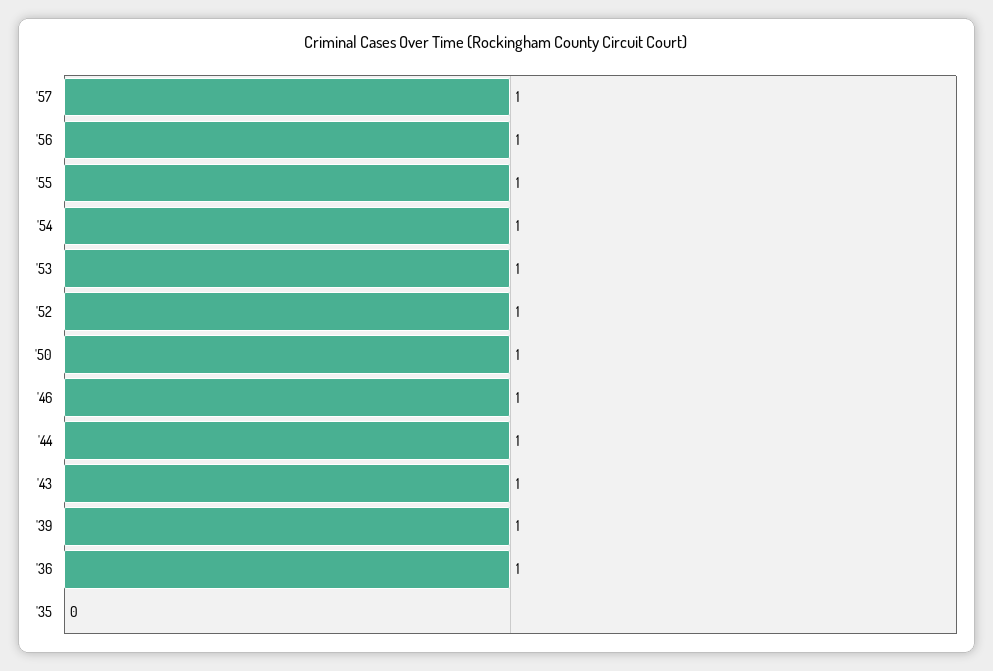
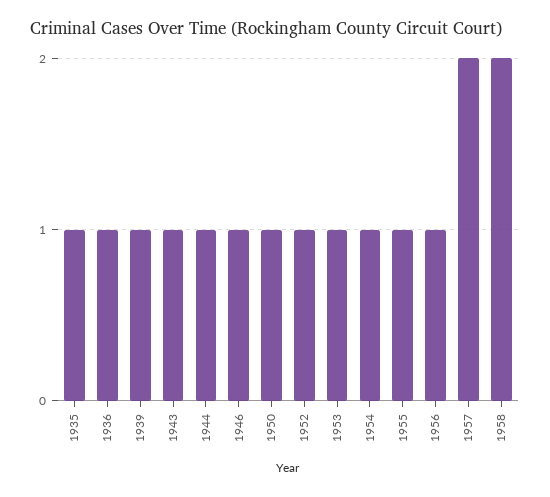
'57: 1 -> 2
'35: 0 -> 1
1958: none -> 2

